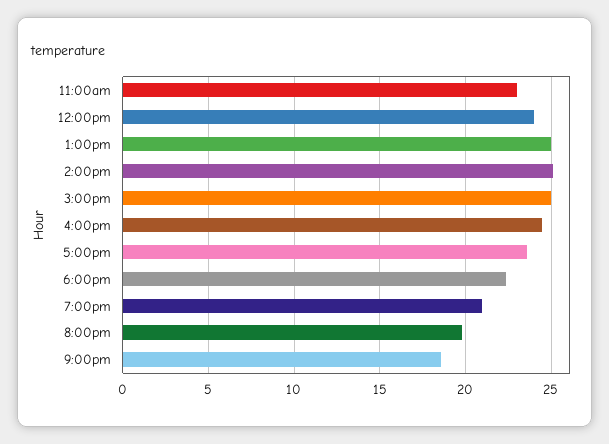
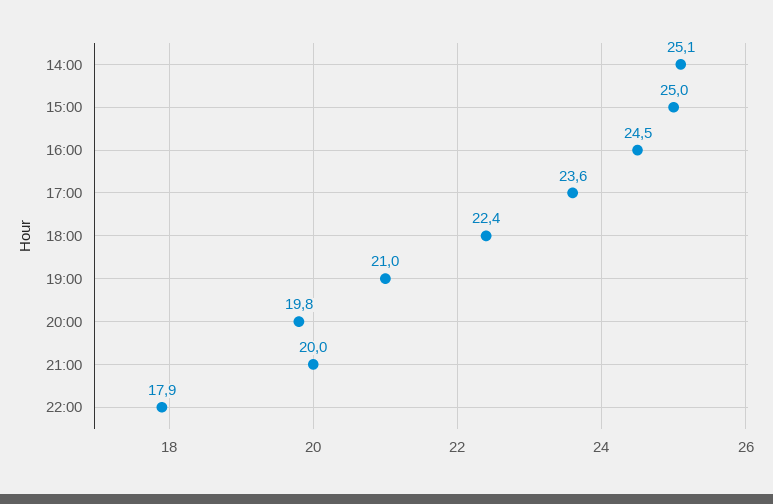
11:00am: 23 -> none
12:00pm: 24 -> none
1:00pm: 25 -> none
9:00pm: 18.5 -> 20
22:00: none -> 17.9

